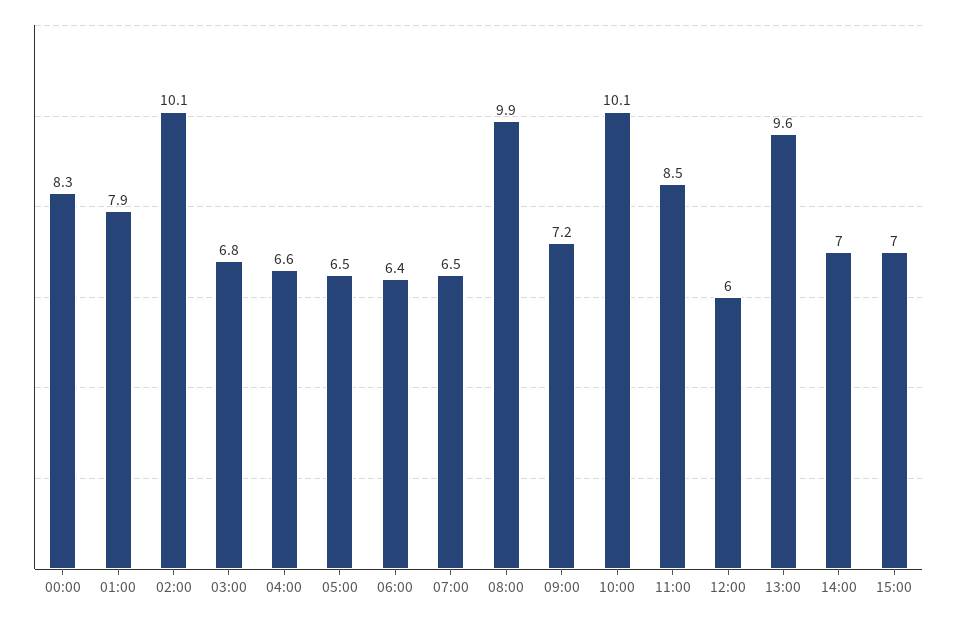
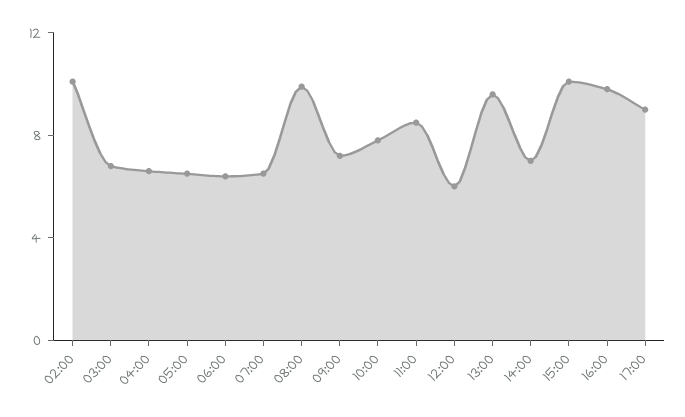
00:00: 8.3 -> none
01:00: 7.9 -> none
10:00: 10.1 -> 8
15:00: 7 -> 10
16:00: none -> 10
17:00: none -> 9

